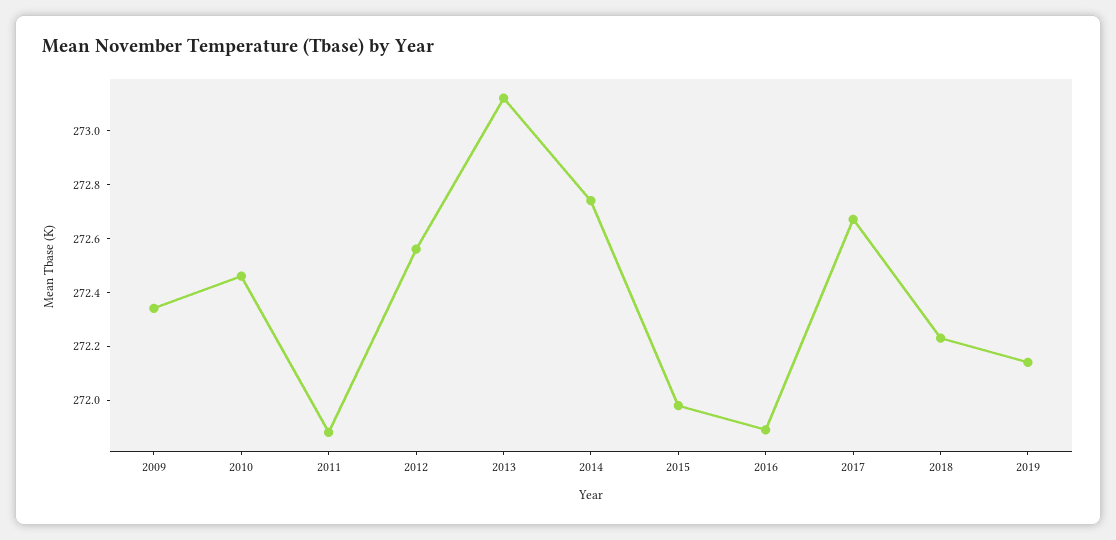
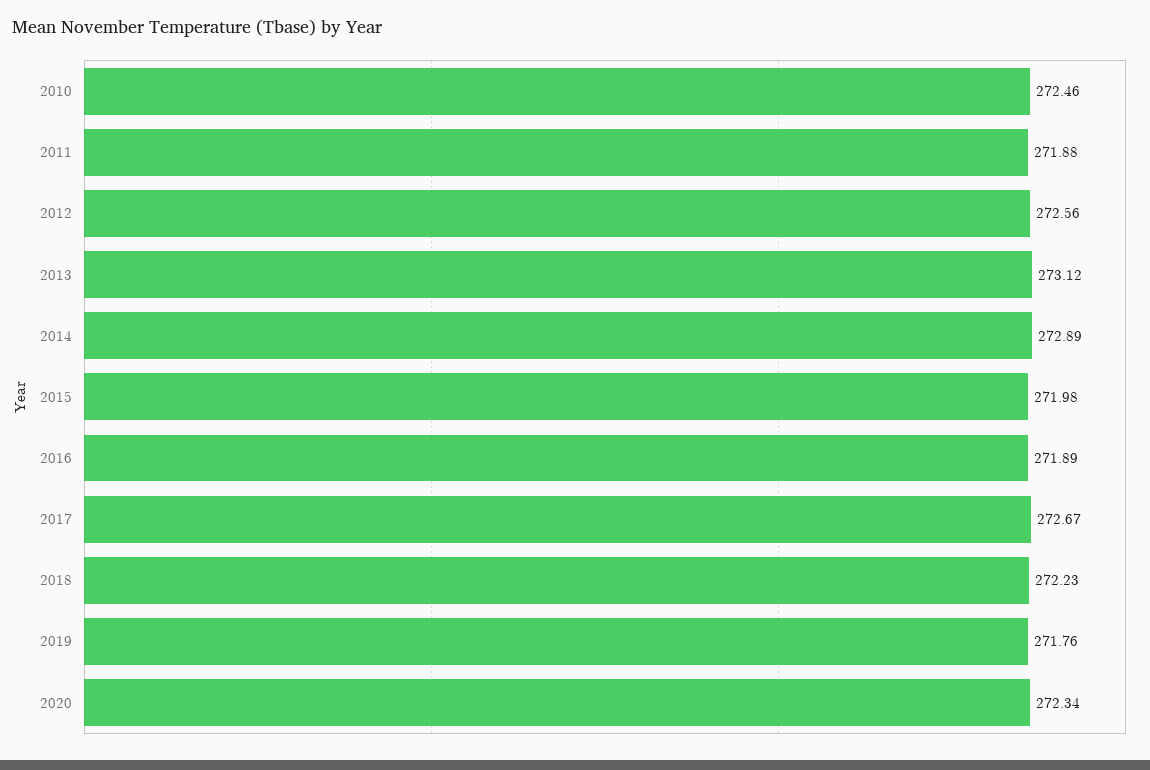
2009: 272.35 -> none
2014: 272.75 -> 272.89
2019: 272.15 -> 271.76
2020: none -> 272.34

